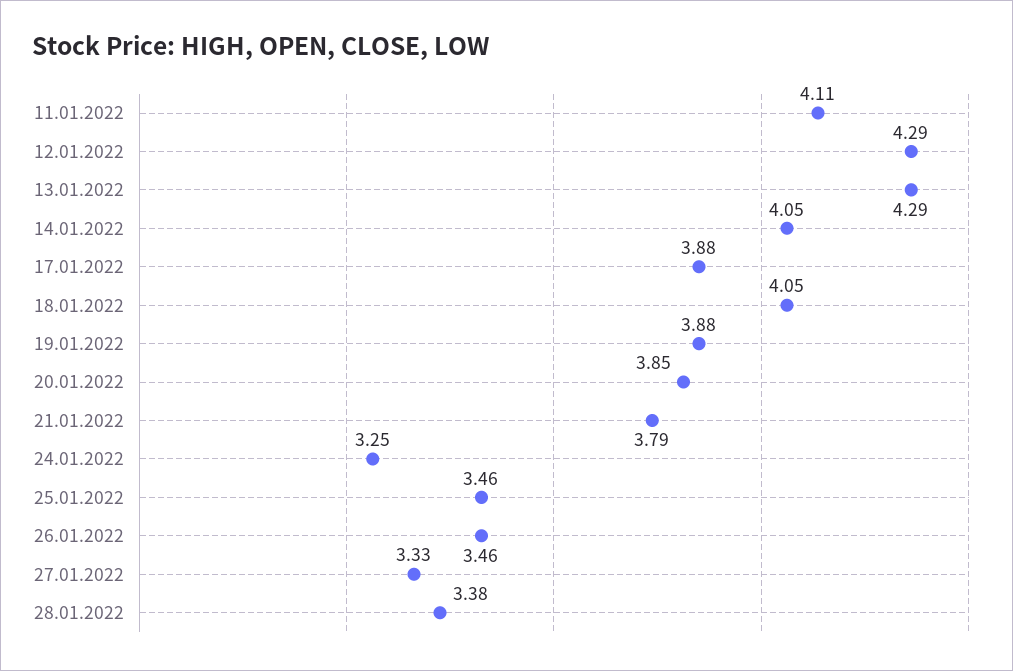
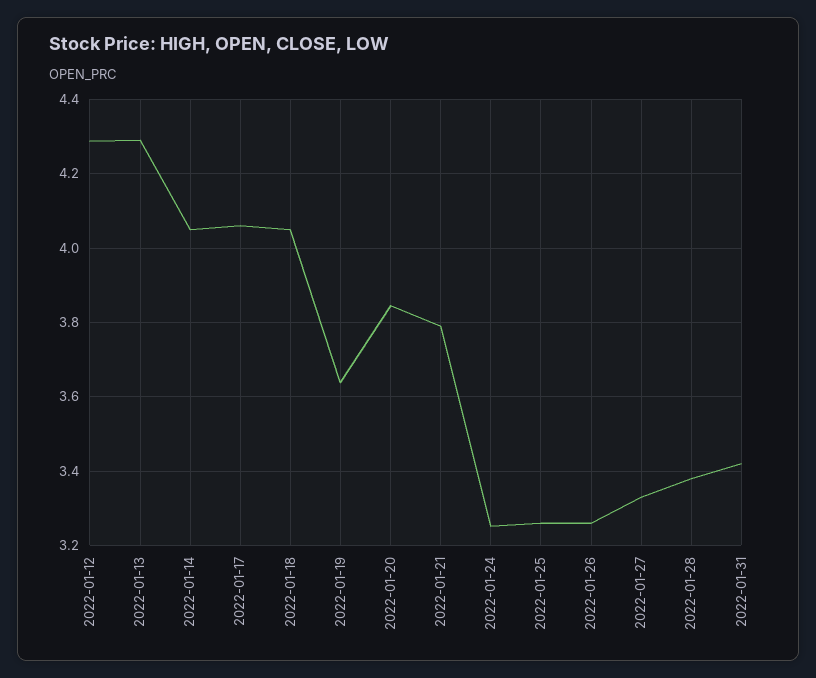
11.01.2022: 4.11 -> none
17.01.2022: 3.88 -> 4.06
19.01.2022: 3.88 -> 3.64
25.01.2022: 3.46 -> 3.26
26.01.2022: 3.46 -> 3.26
2022-01-31: none -> 3.42

